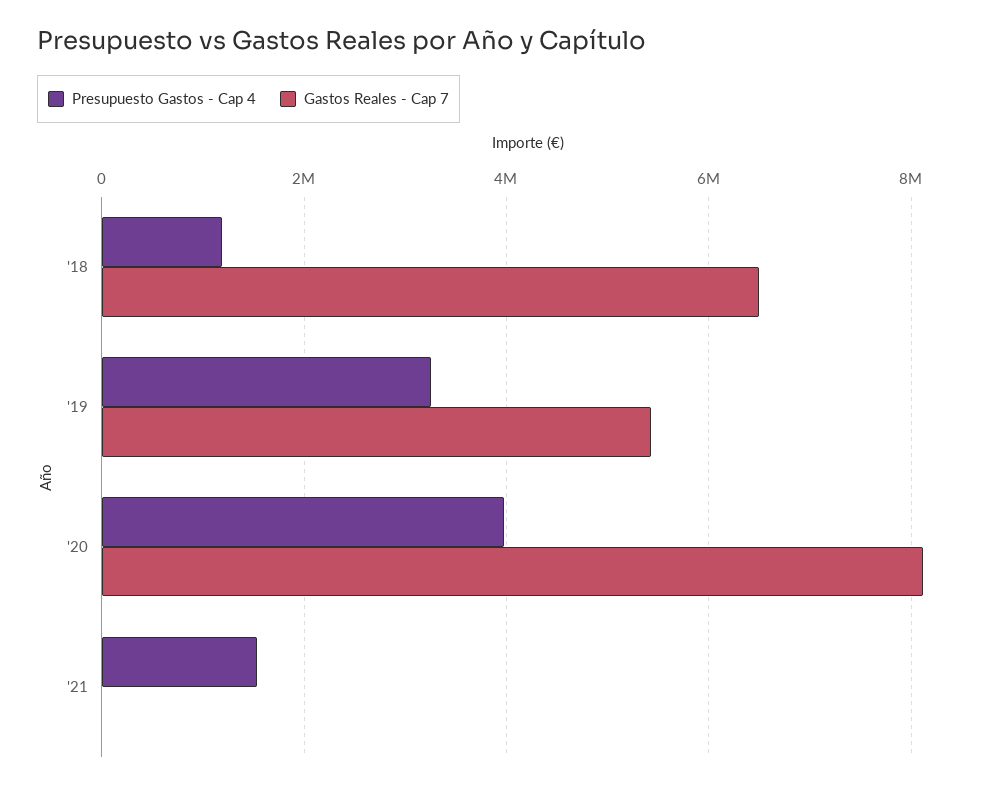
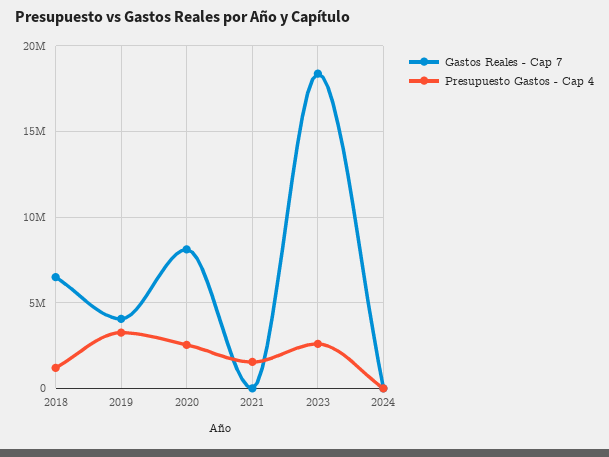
Gastos Reales - Cap 7, '19: 5400000 -> 4000000
Presupuesto Gastos - Cap 4, '20: 4000000 -> 2500000
Gastos Reales - Cap 7, 2023: none -> 18500000
Presupuesto Gastos - Cap 4, 2023: none -> 2500000
Gastos Reales - Cap 7, 2024: none -> 0
Presupuesto Gastos - Cap 4, 2024: none -> 0

